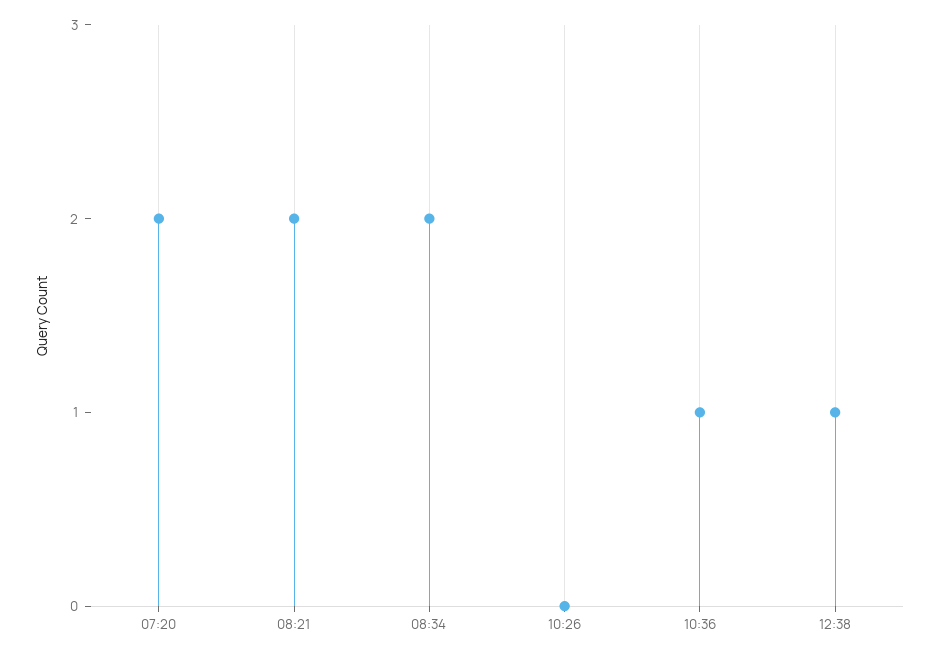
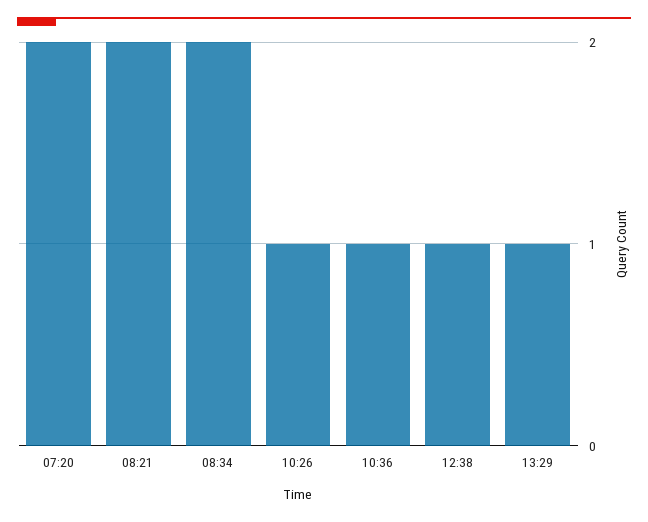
10:26: 0 -> 1
13:29: none -> 1

